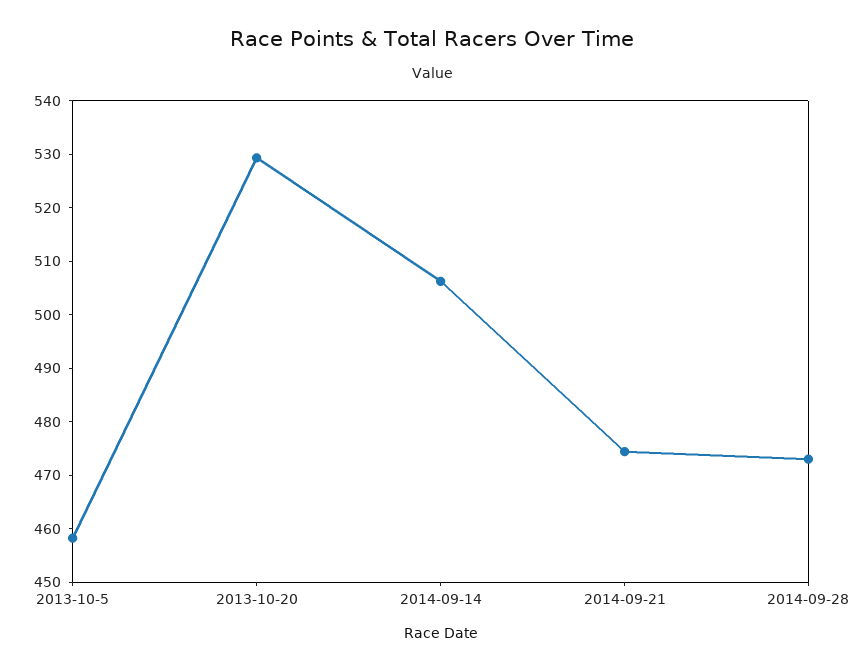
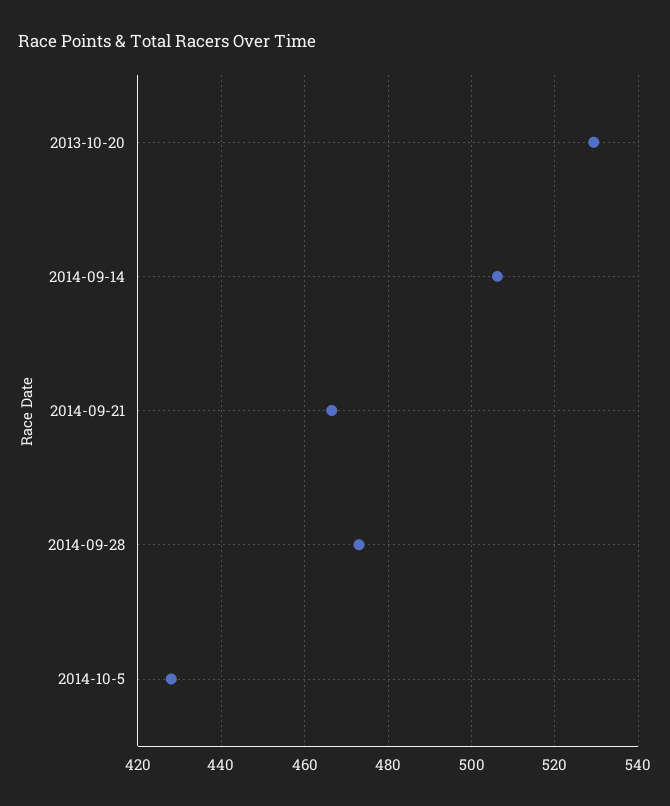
2013-10-5: 458 -> none
2014-09-21: 474 -> 466
2014-10-5: none -> 428

